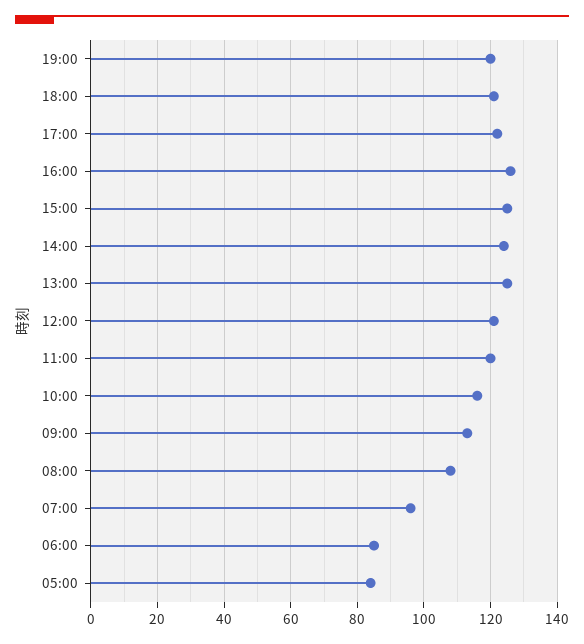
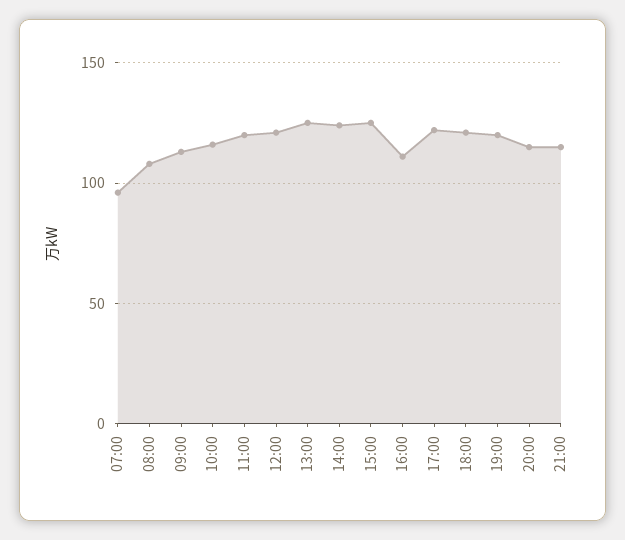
16:00: 125 -> 110
06:00: 85 -> none
05:00: 85 -> none
20:00: none -> 115
21:00: none -> 115

